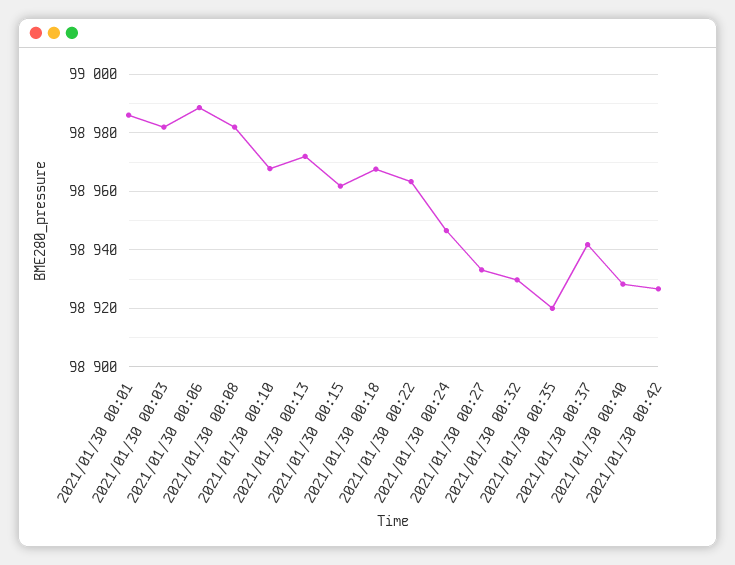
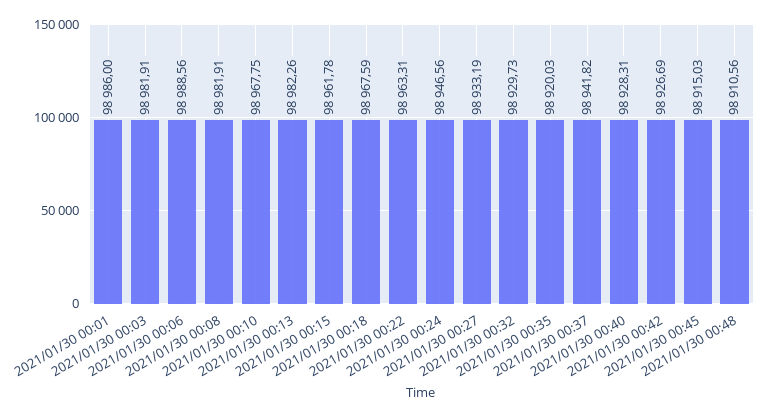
2021/01/30 00:13: 98972.5 -> 98982.26
2021/01/30 00:45: none -> 98915.03
2021/01/30 00:48: none -> 98910.56

